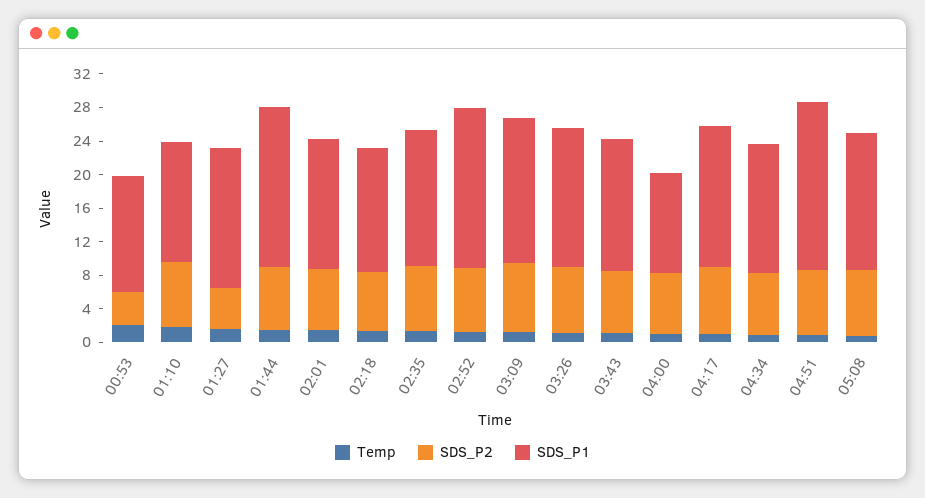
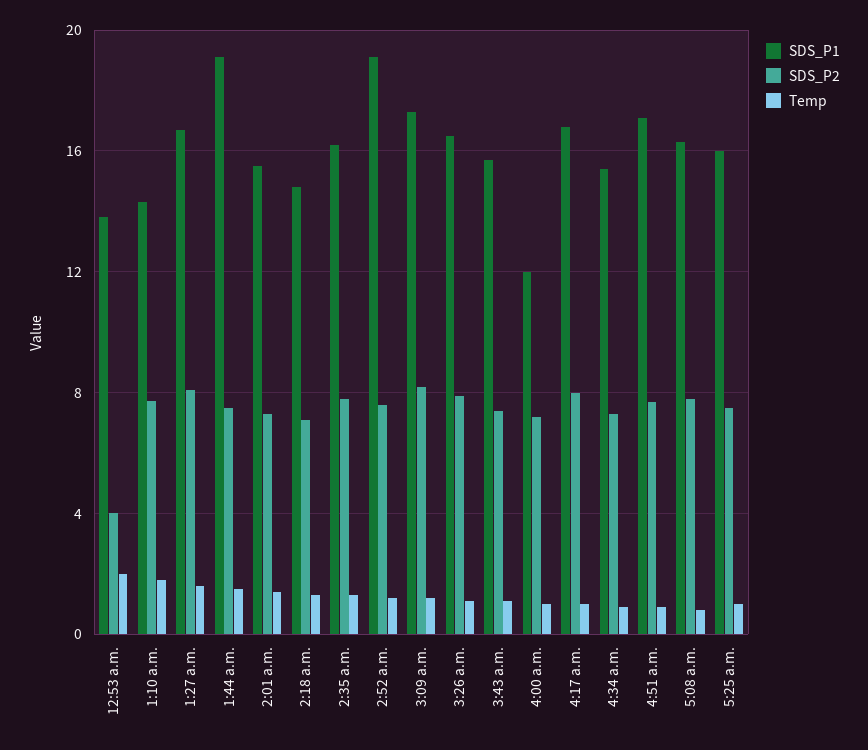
SDS_P2, 01:27: 5 -> 8
SDS_P1, 04:51: 20 -> 17
SDS_P1, 5:25 a.m.: none -> 16
SDS_P2, 5:25 a.m.: none -> 7.5
Temp, 5:25 a.m.: none -> 1

